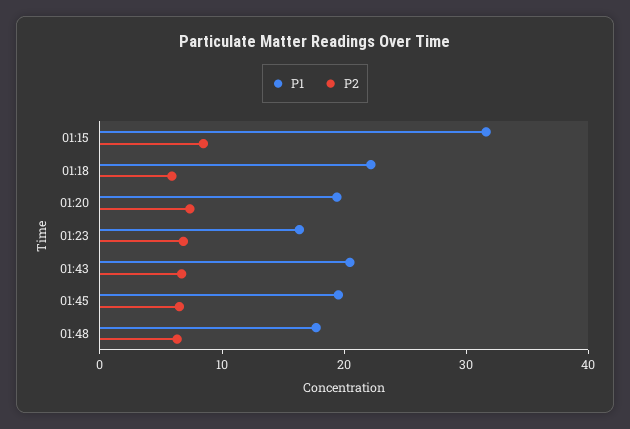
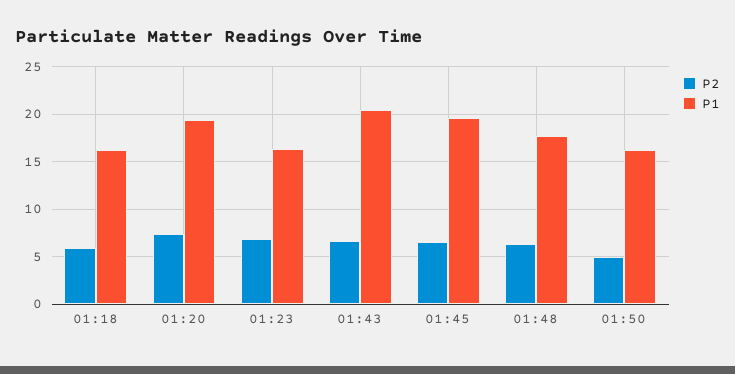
P1, 01:15: 32 -> none
P2, 01:15: 8 -> none
P1, 01:18: 22 -> 16
P2, 01:50: none -> 5
P1, 01:50: none -> 16

